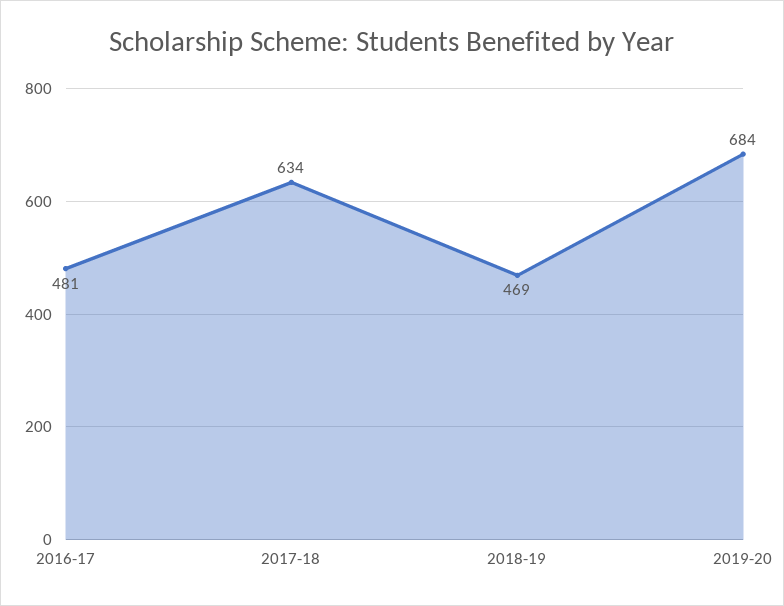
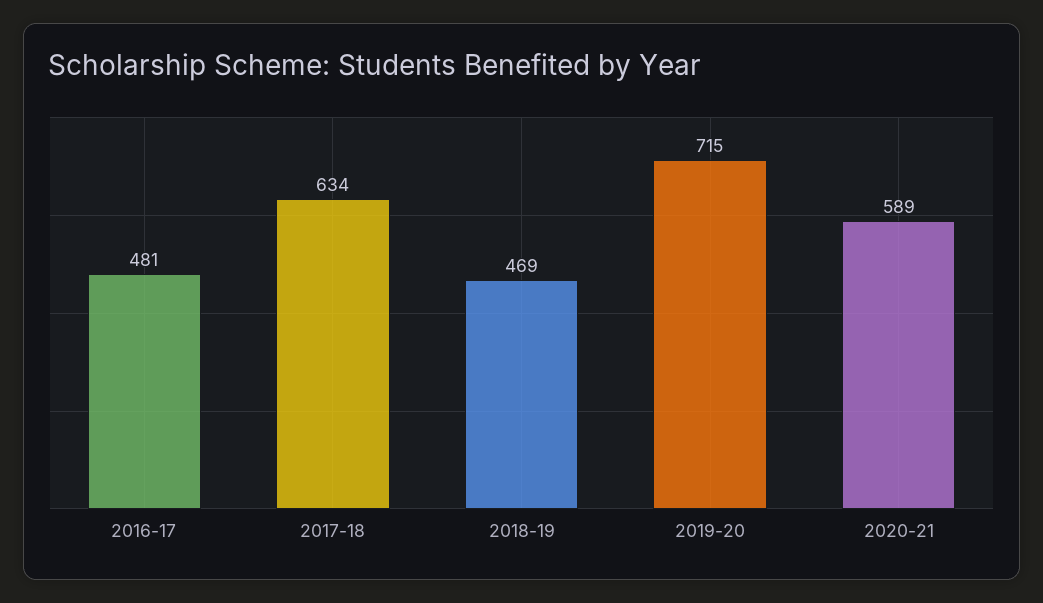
2019-20: 684 -> 715
2020-21: none -> 589

